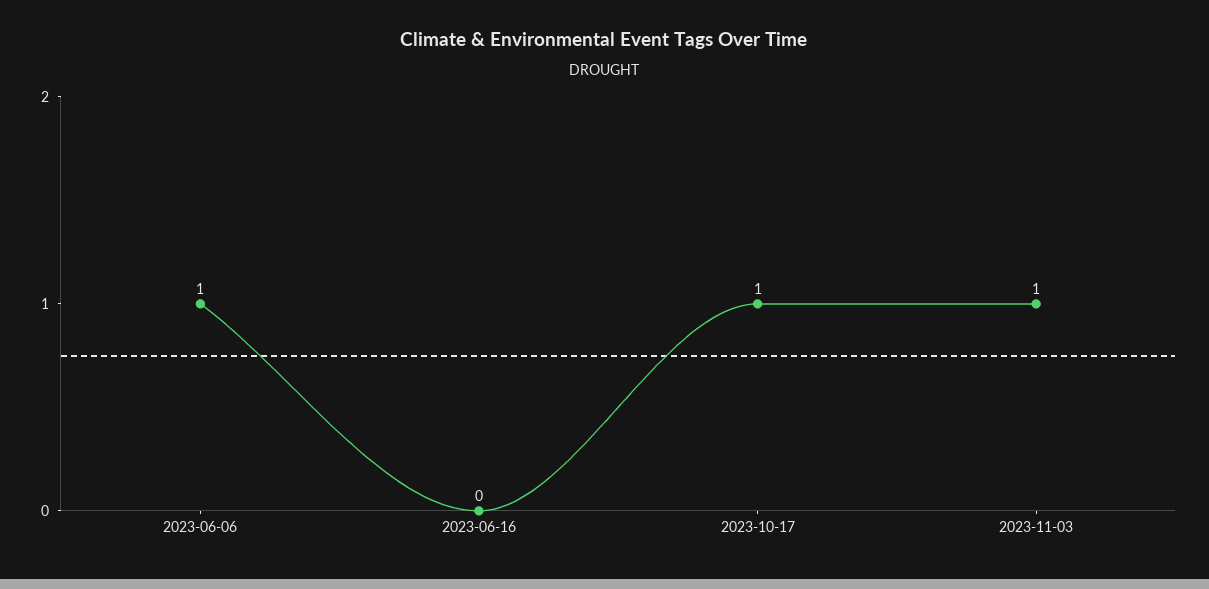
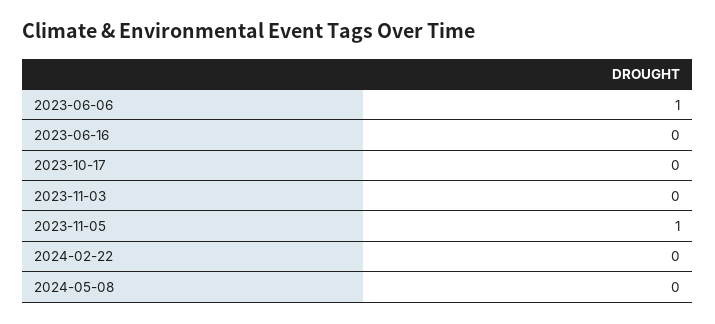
2023-10-17: 1 -> 0
2023-11-03: 1 -> 0
2023-11-05: none -> 1
2024-02-22: none -> 0
2024-05-08: none -> 0

